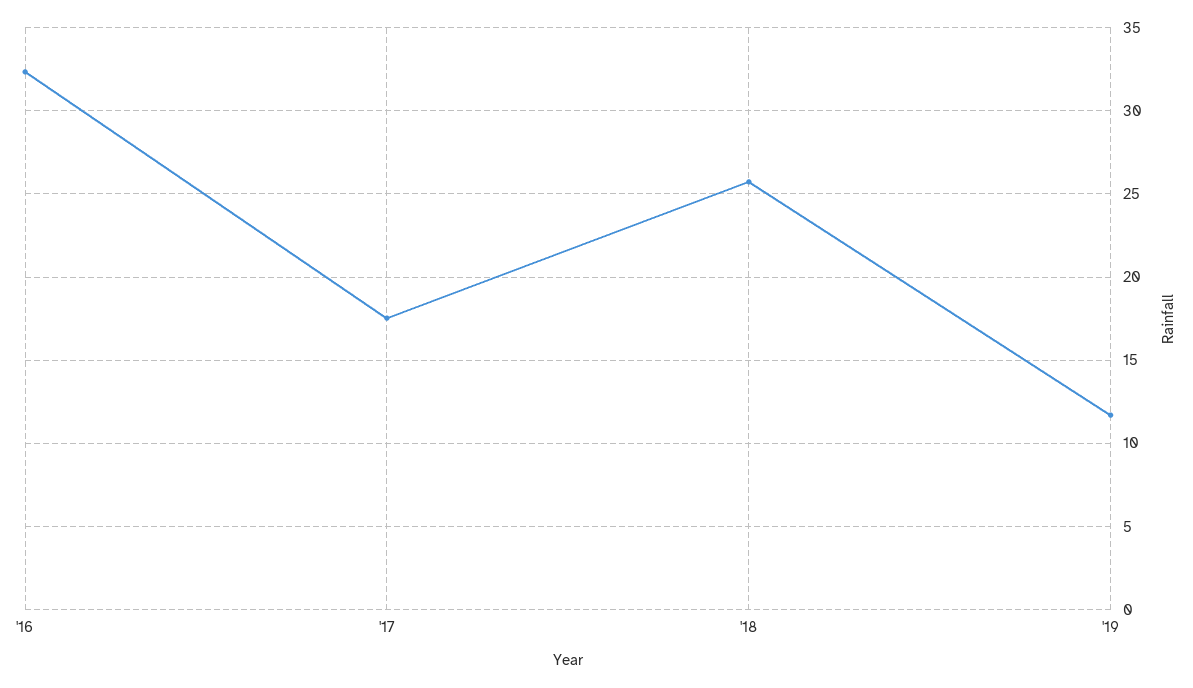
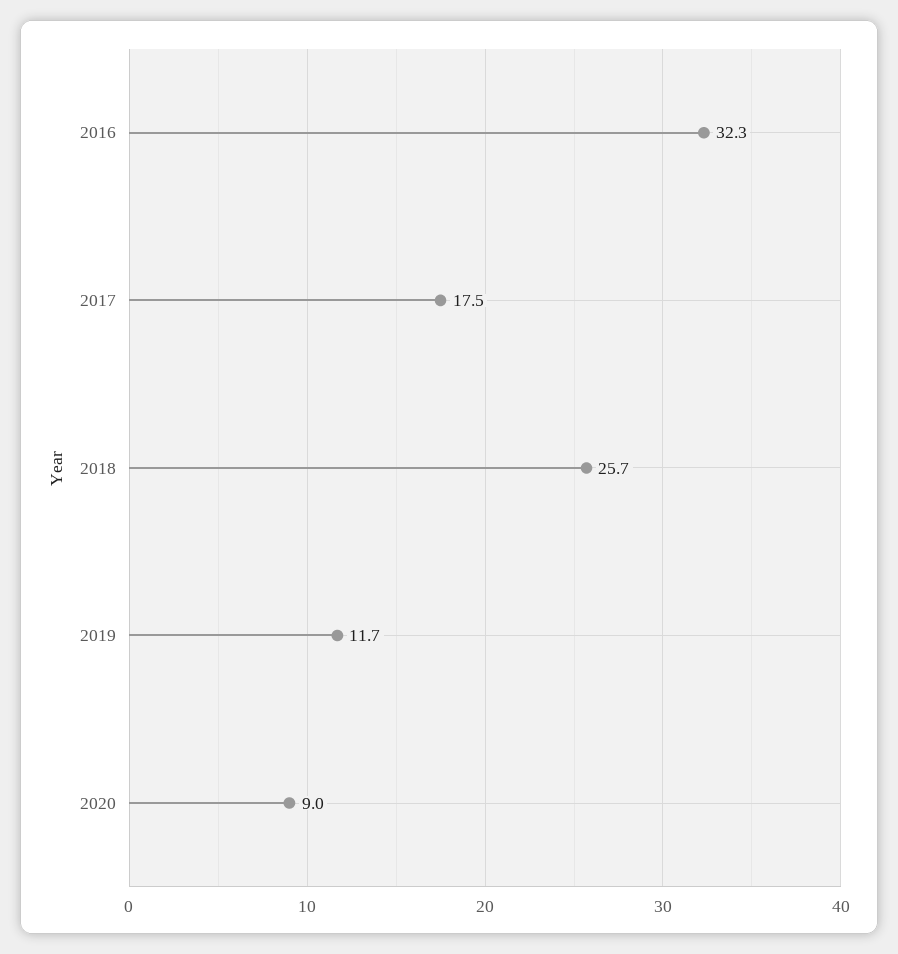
2020: none -> 9

